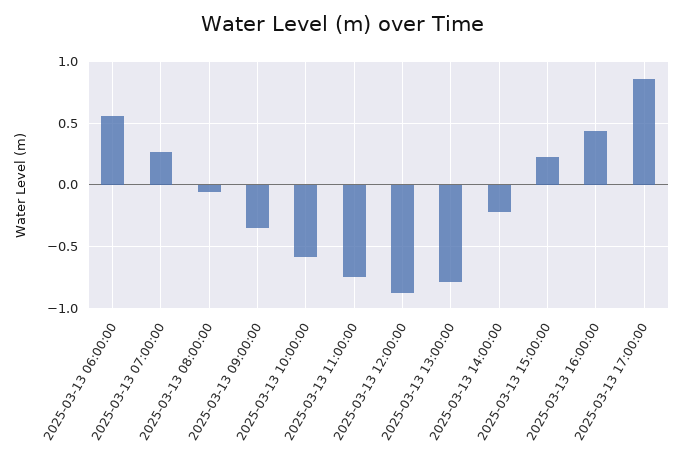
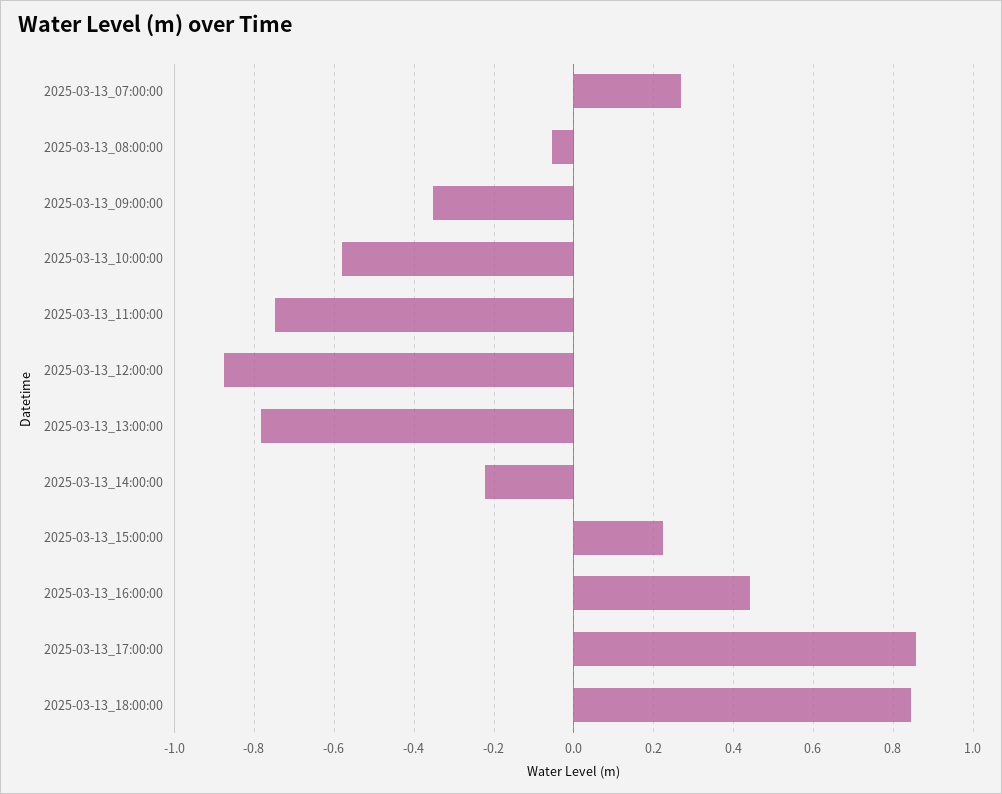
2025-03-13 06:00:00: 0.55 -> none
2025-03-13_18:00:00: none -> 0.84

